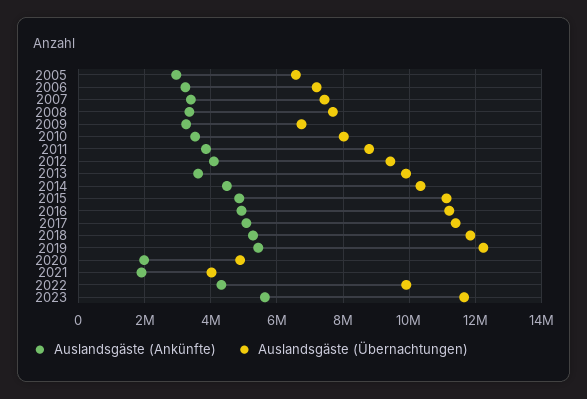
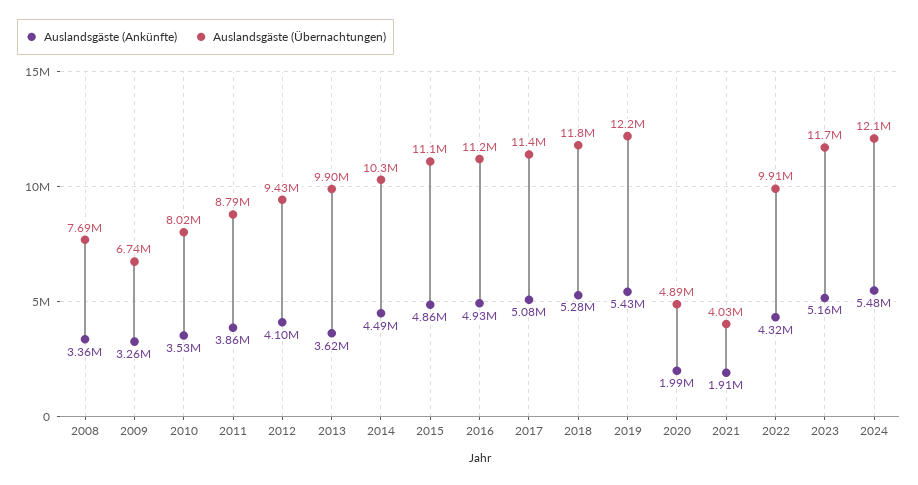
Auslandsgäste (Ankünfte), 2005: 3000000 -> none
Auslandsgäste (Übernachtungen), 2005: 6600000 -> none
Auslandsgäste (Ankünfte), 2006: 3200000 -> none
Auslandsgäste (Übernachtungen), 2006: 7200000 -> none
Auslandsgäste (Ankünfte), 2007: 3400000 -> none
Auslandsgäste (Übernachtungen), 2007: 7400000 -> none
Auslandsgäste (Ankünfte), 2023: 5600000 -> 5160000
Auslandsgäste (Ankünfte), 2024: none -> 5480000
Auslandsgäste (Übernachtungen), 2024: none -> 12100000

